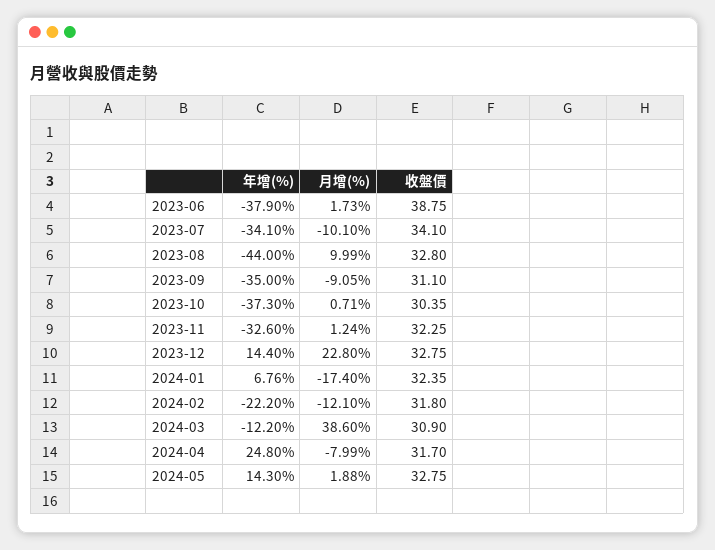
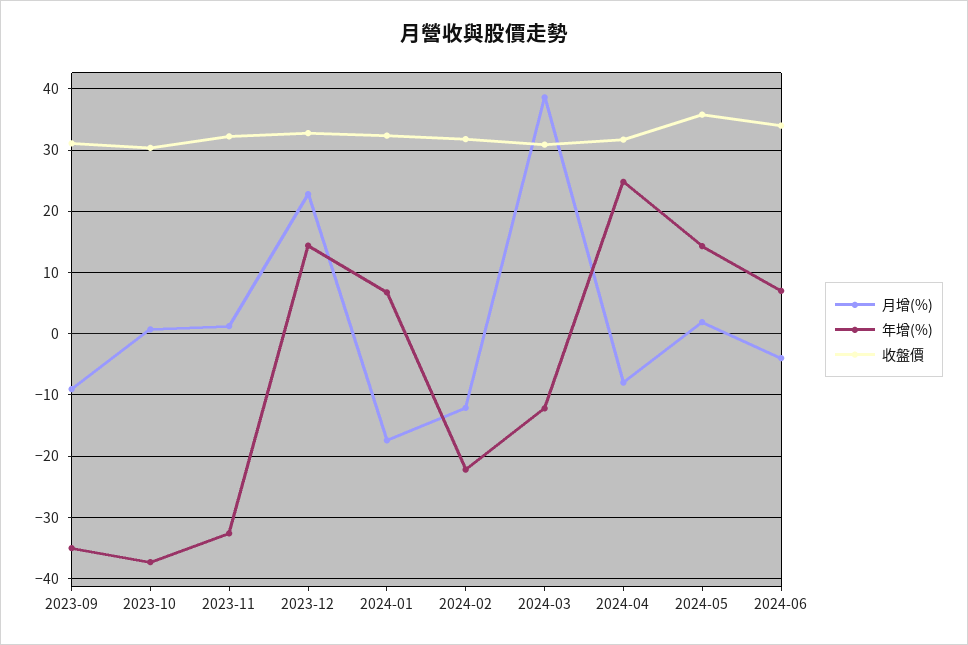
年增(%), 2023-06: -37.9 -> none
月增(%), 2023-06: 1.73 -> none
收盤價, 2023-06: 38.75 -> none
年增(%), 2023-07: -34.1 -> none
月增(%), 2023-07: -10.1 -> none
收盤價, 2023-07: 34.1 -> none
年增(%), 2023-08: -44 -> none
月增(%), 2023-08: 9.99 -> none
收盤價, 2023-08: 32.8 -> none
收盤價, 2024-05: 32.75 -> 36
月增(%), 2024-06: none -> -4
年增(%), 2024-06: none -> 7
收盤價, 2024-06: none -> 34

